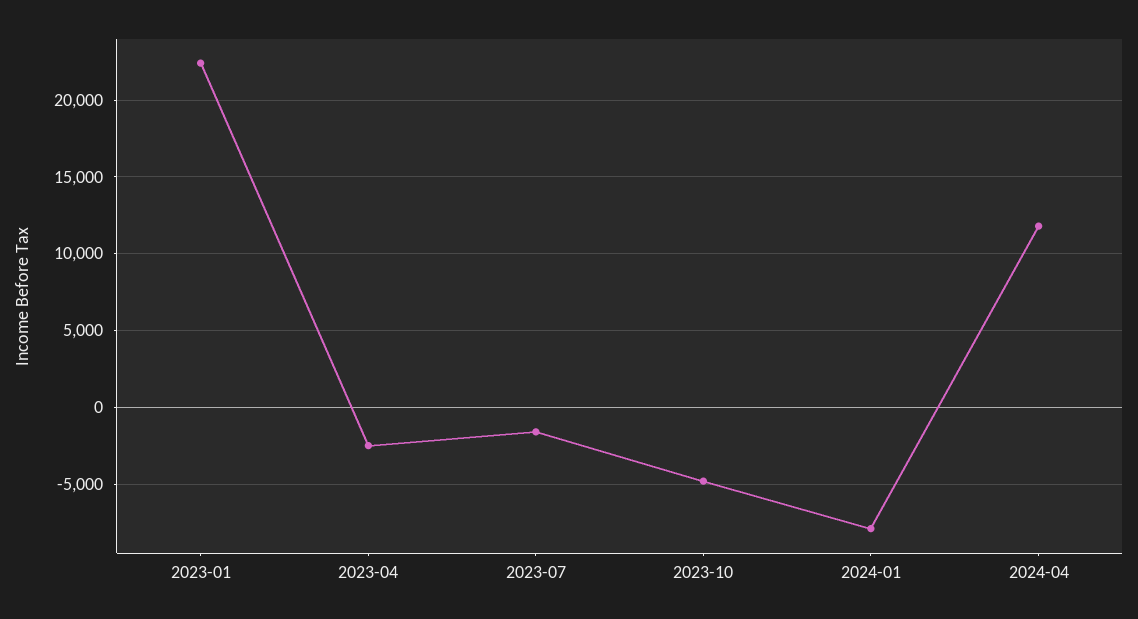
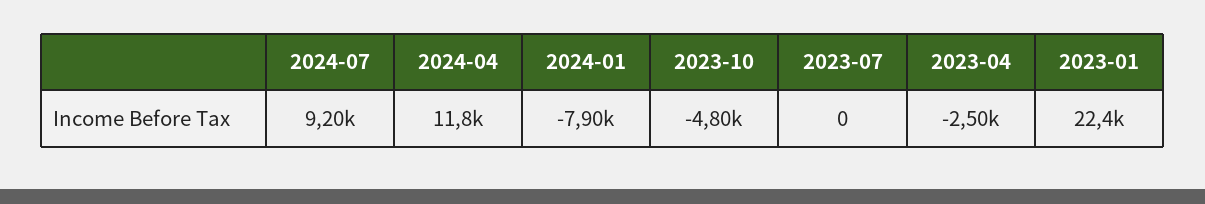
2023-07: -1500 -> 0
2024-07: none -> 9200

